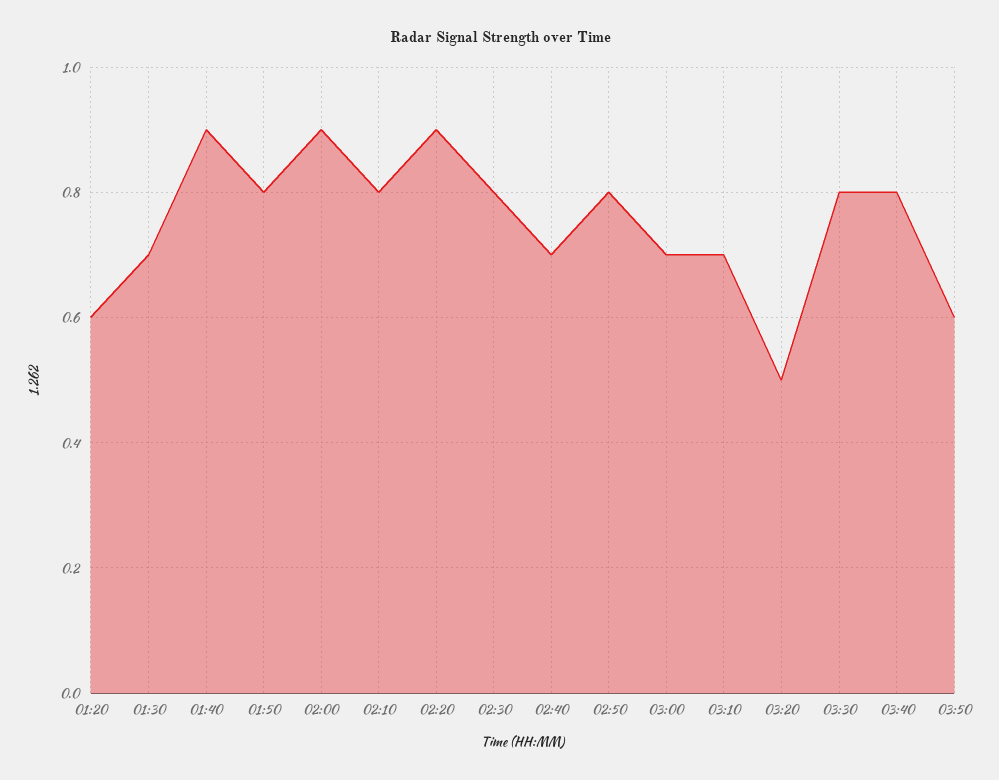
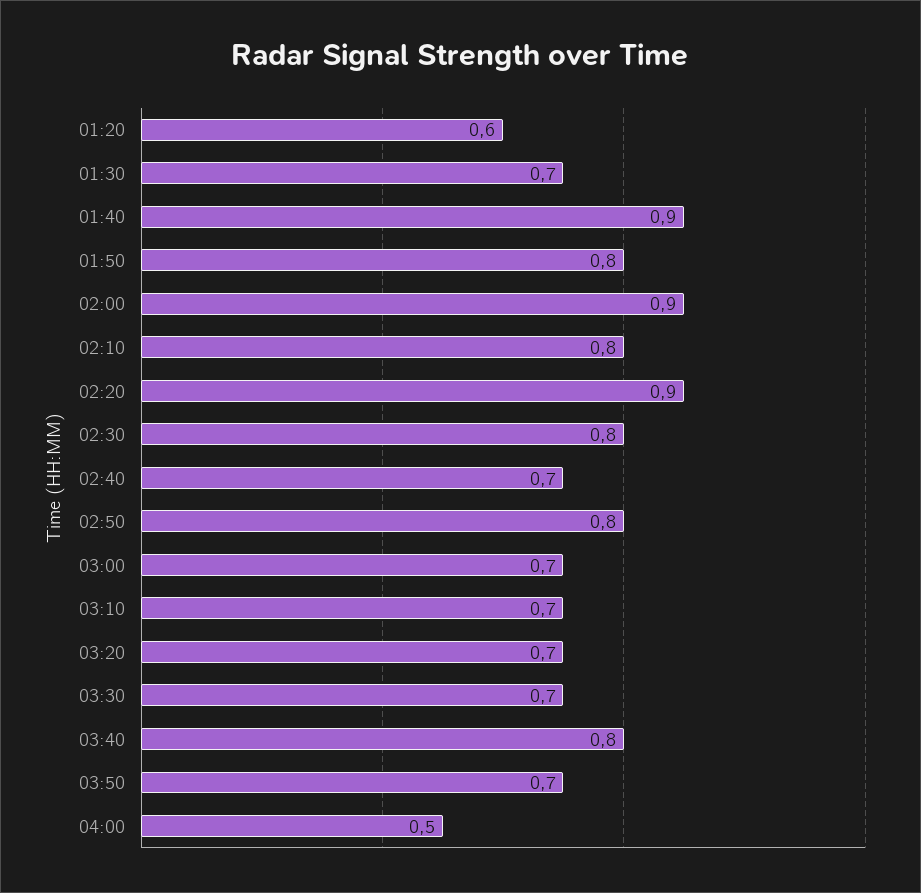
03:20: 0.5 -> 0.7
03:30: 0.8 -> 0.7
03:50: 0.6 -> 0.7
04:00: none -> 0.5

